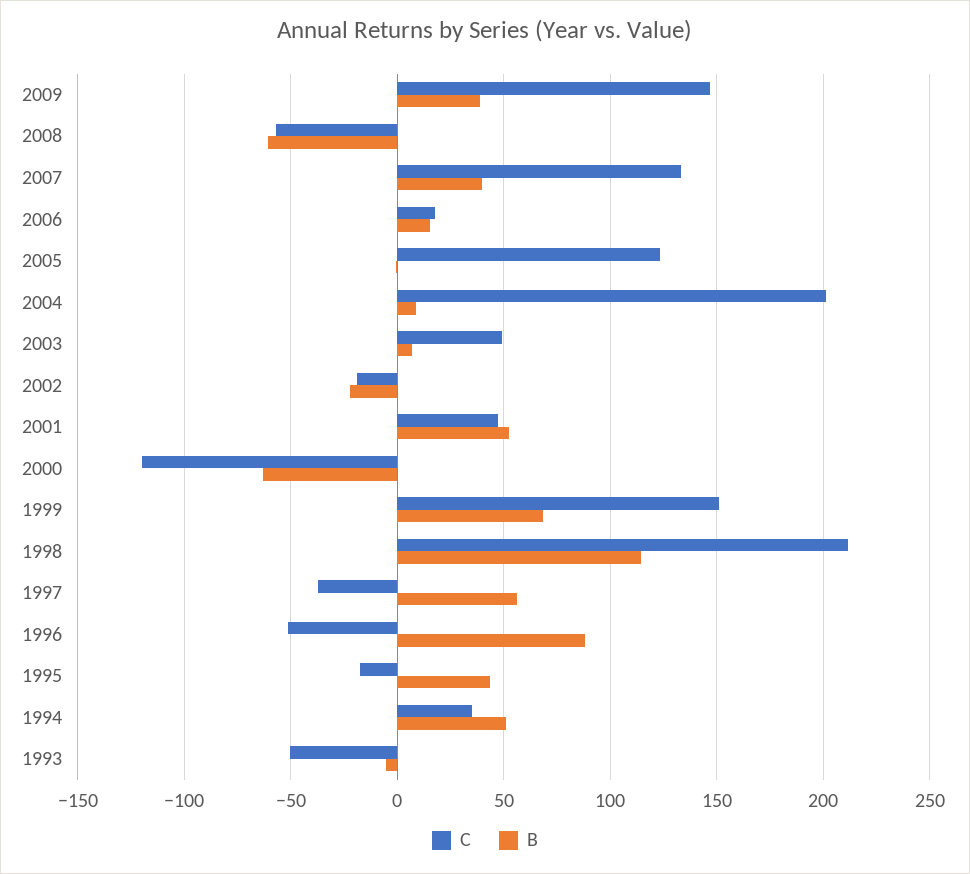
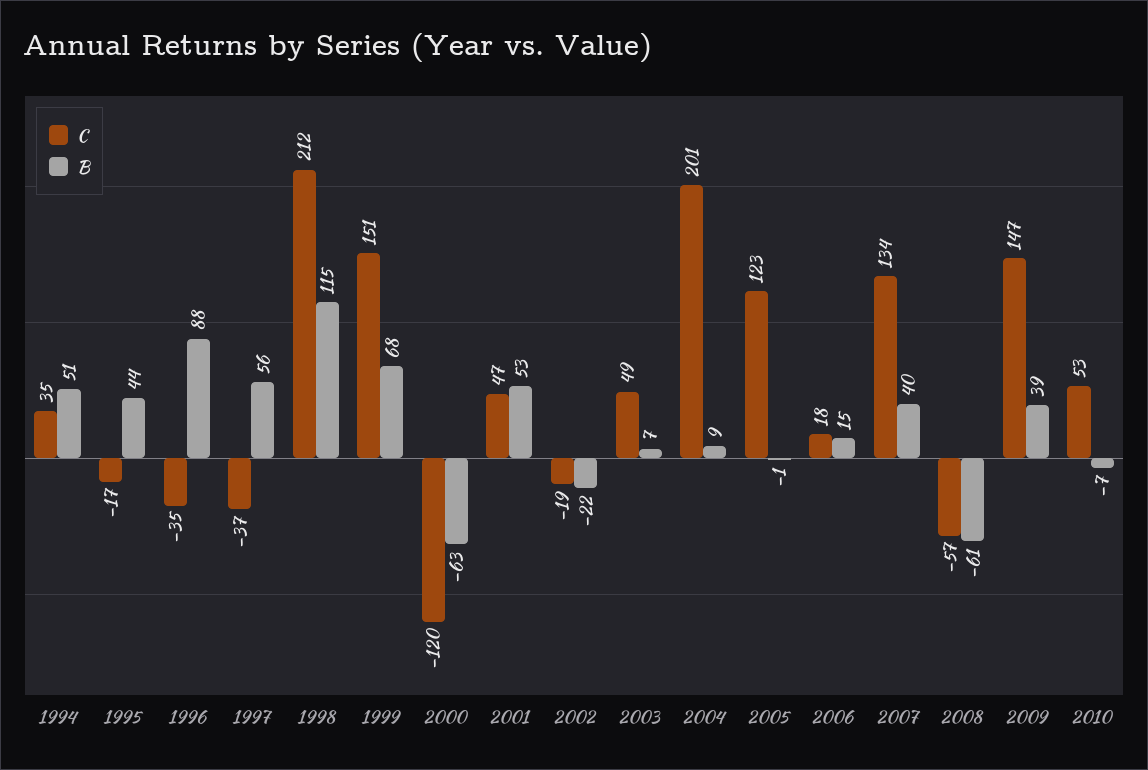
C, 1996: -50 -> -35
C, 1993: -50 -> none
B, 1993: -5 -> none
C, 2010: none -> 53
B, 2010: none -> -7

